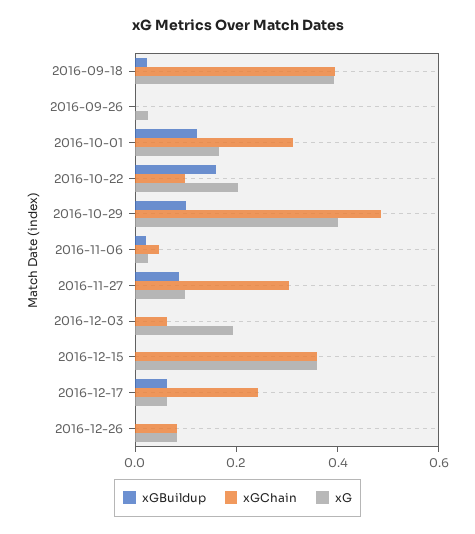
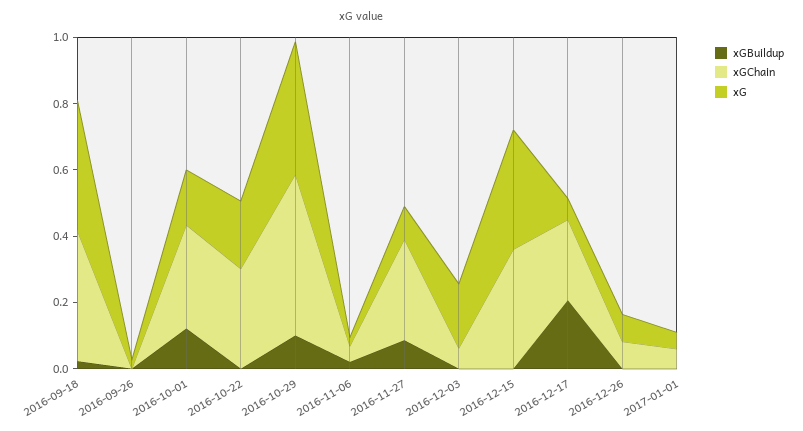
xGBuildup, 2016-10-22: 0.15 -> 0
xGChain, 2016-10-22: 0.1 -> 0.3
xGBuildup, 2016-12-17: 0.05 -> 0.2
xGBuildup, 2017-01-01: none -> 0
xGChain, 2017-01-01: none -> 0.05
xG, 2017-01-01: none -> 0.05

